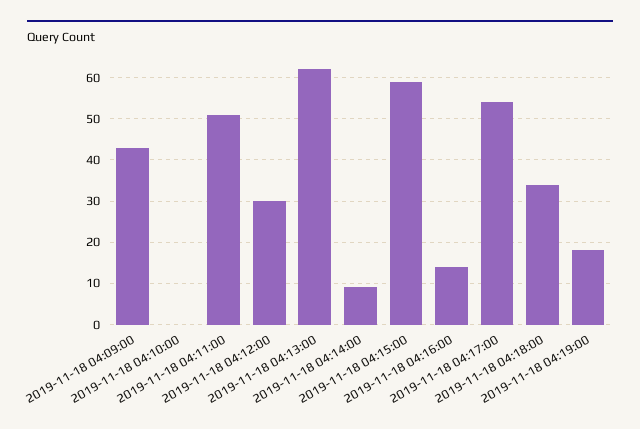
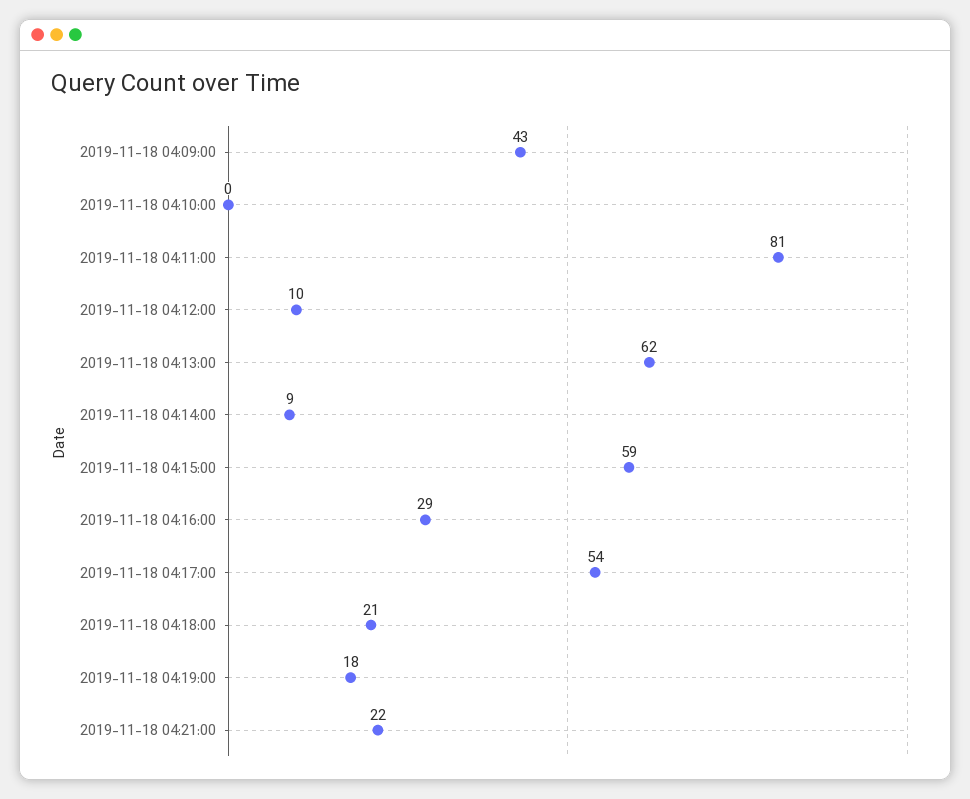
2019-11-18 04:11:00: 50 -> 81
2019-11-18 04:12:00: 30 -> 10
2019-11-18 04:16:00: 15 -> 29
2019-11-18 04:18:00: 35 -> 21
2019-11-18 04:21:00: none -> 22

